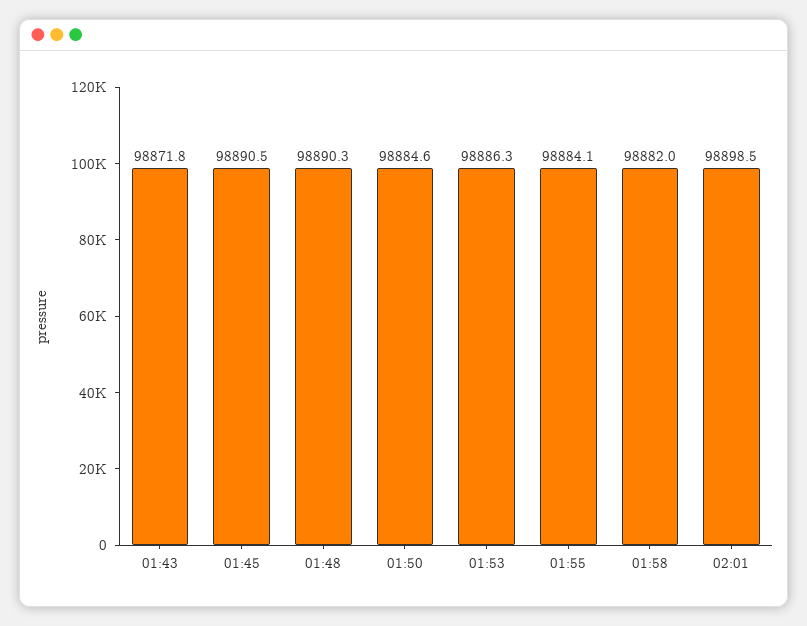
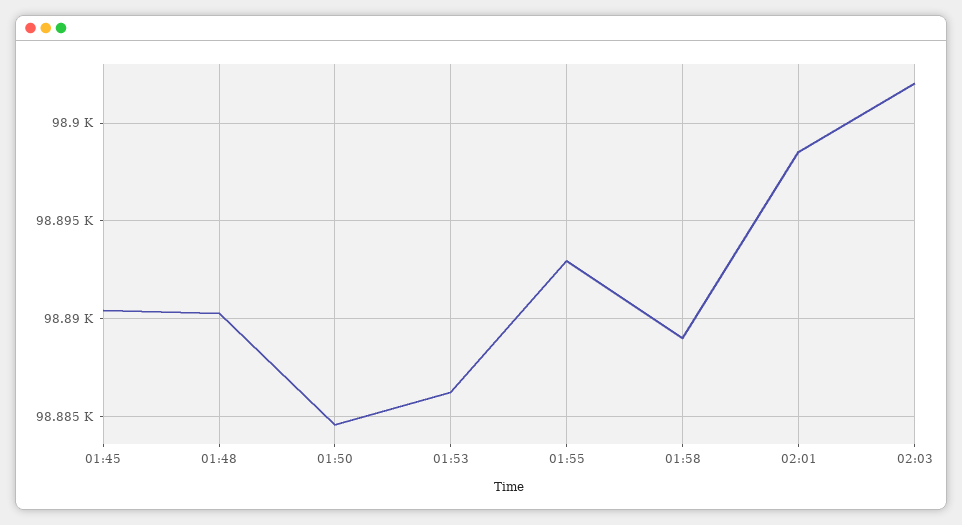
01:43: 98871.8 -> none
01:55: 98884.1 -> 98893
01:58: 98882 -> 98889
02:03: none -> 98902

